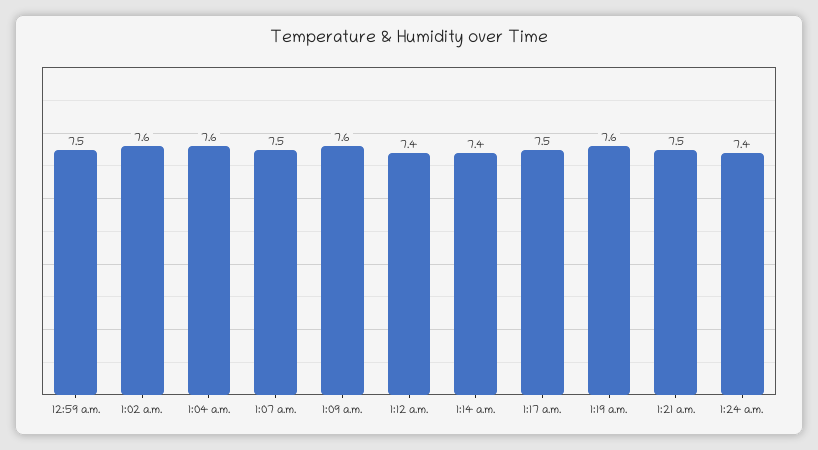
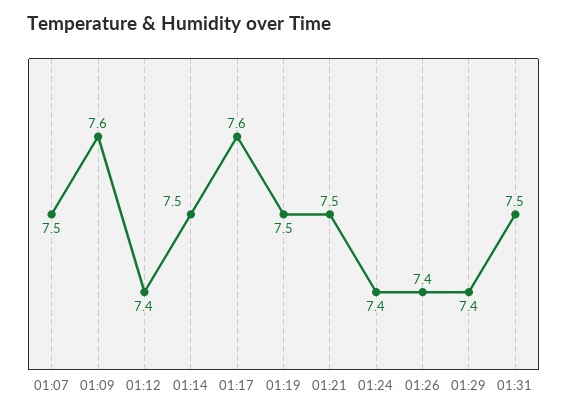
12:59 a.m.: 7.5 -> none
1:02 a.m.: 7.6 -> none
1:04 a.m.: 7.6 -> none
1:14 a.m.: 7.4 -> 7.5
1:17 a.m.: 7.5 -> 7.6
1:19 a.m.: 7.6 -> 7.5
01:26: none -> 7.4
01:29: none -> 7.4
01:31: none -> 7.5

